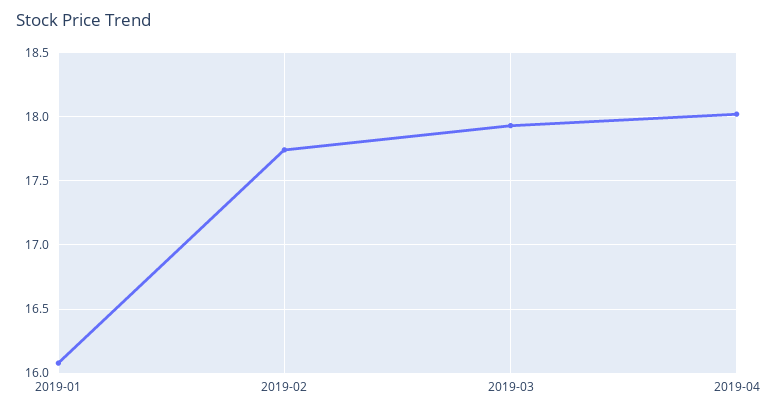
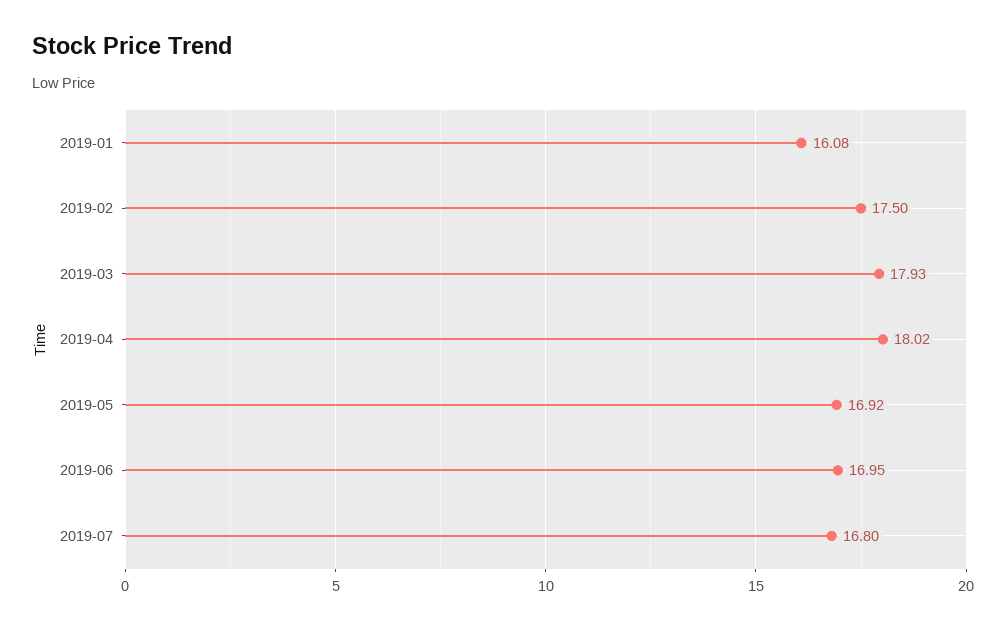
2019-02: 17.75 -> 17.5
2019-05: none -> 16.92
2019-06: none -> 16.95
2019-07: none -> 16.8

